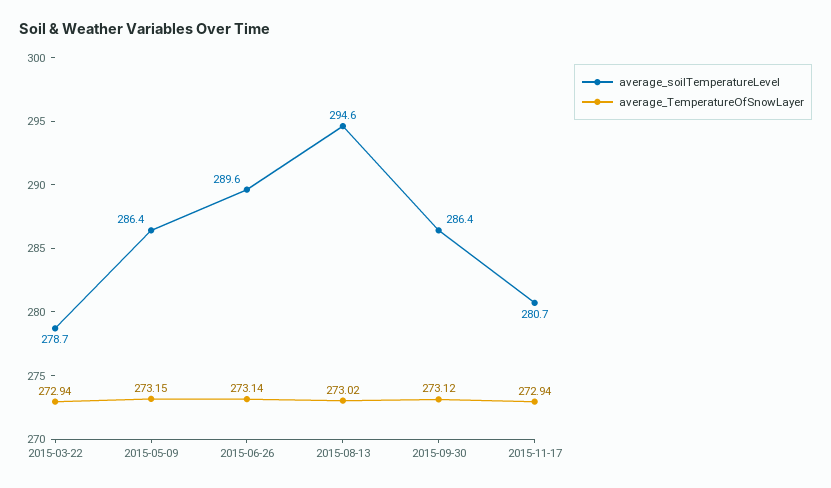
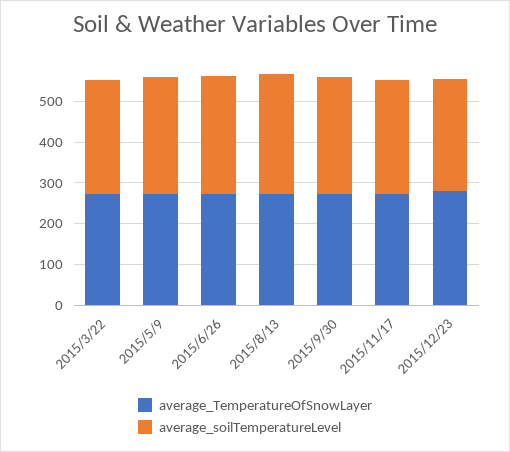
average_TemperatureOfSnowLayer, 2015/12/23: none -> 280
average_soilTemperatureLevel, 2015/12/23: none -> 280

